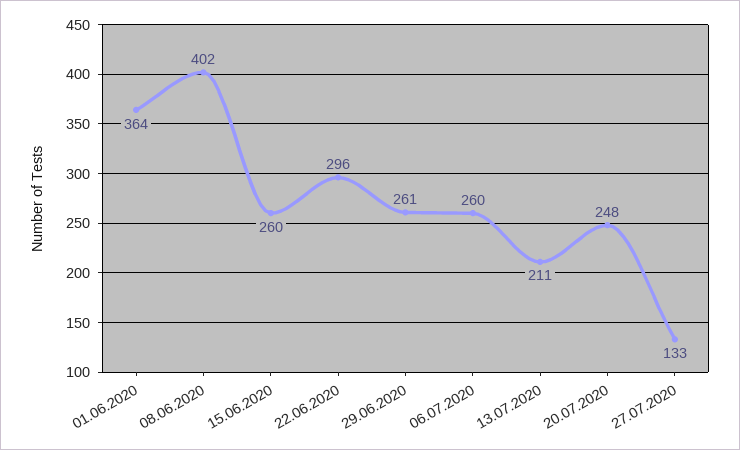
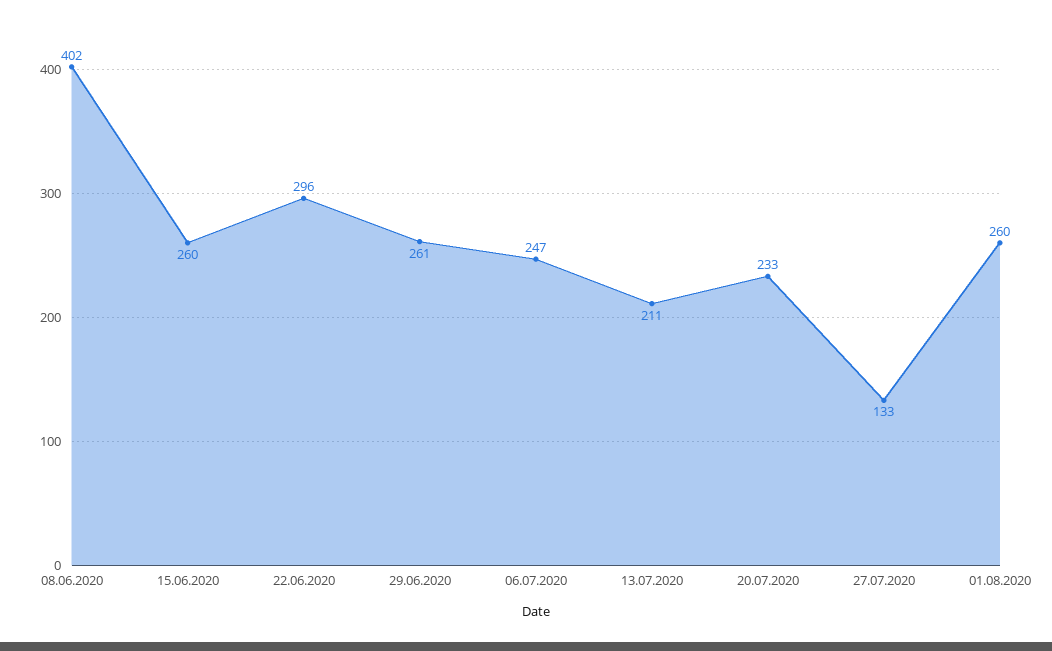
01.06.2020: 364 -> none
06.07.2020: 260 -> 247
20.07.2020: 248 -> 233
01.08.2020: none -> 260

